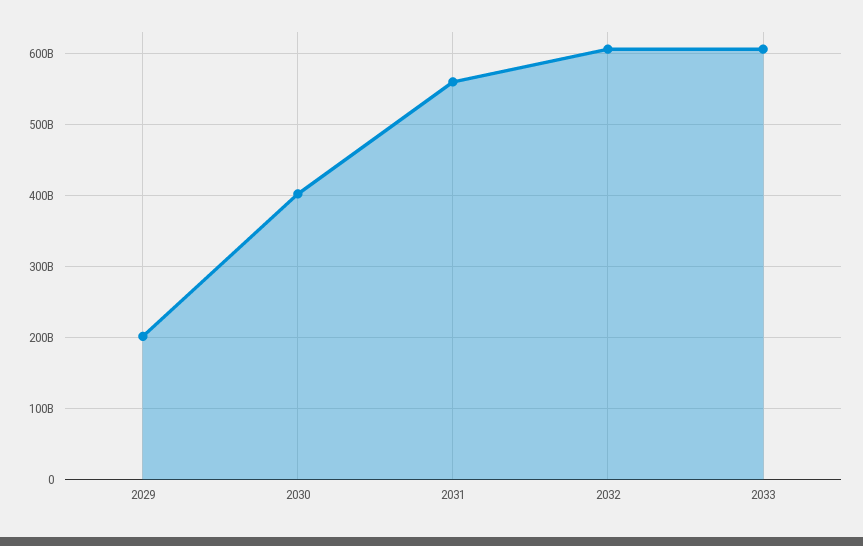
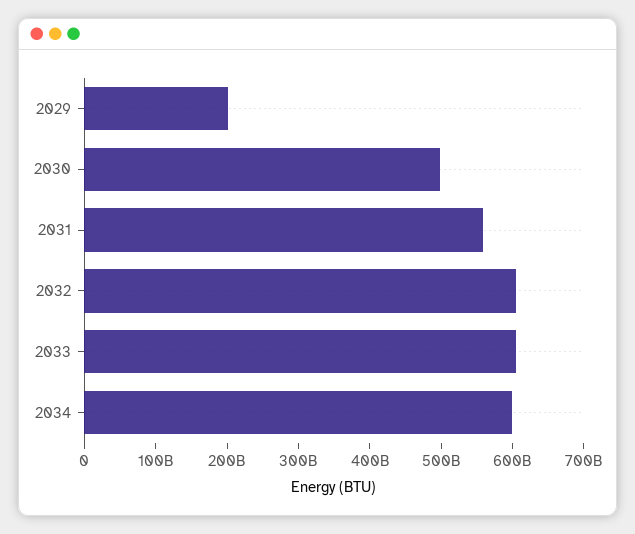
2030: 400000000000 -> 500000000000
2034: none -> 600000000000

